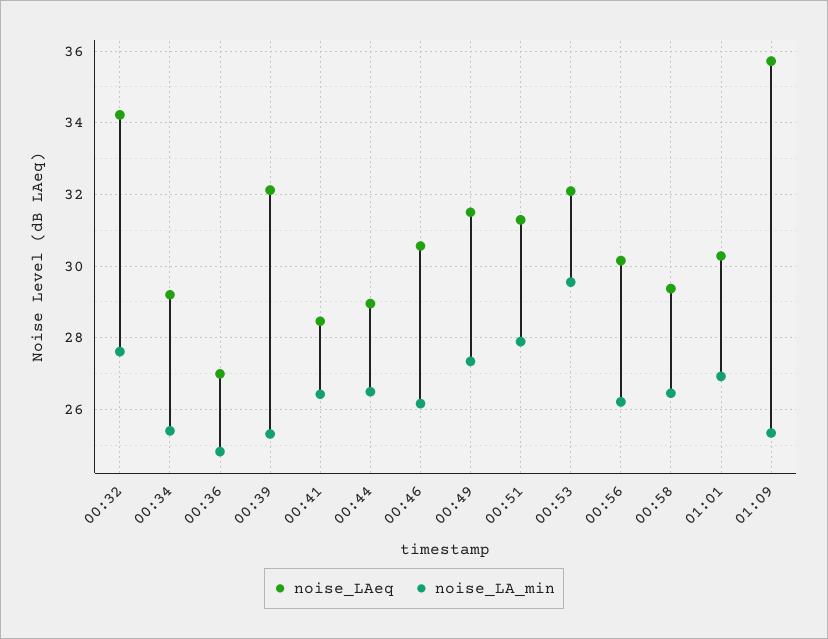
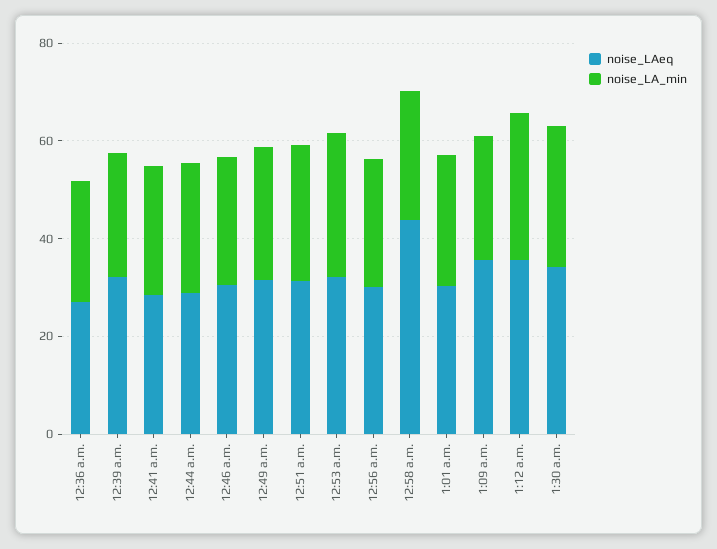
noise_LAeq, 00:32: 34.2 -> none
noise_LA_min, 00:32: 27.6 -> none
noise_LAeq, 00:34: 29.2 -> none
noise_LA_min, 00:34: 25.4 -> none
noise_LAeq, 00:58: 29.4 -> 45
noise_LAeq, 1:12 a.m.: none -> 35
noise_LA_min, 1:12 a.m.: none -> 30
noise_LAeq, 1:30 a.m.: none -> 35
noise_LA_min, 1:30 a.m.: none -> 30

